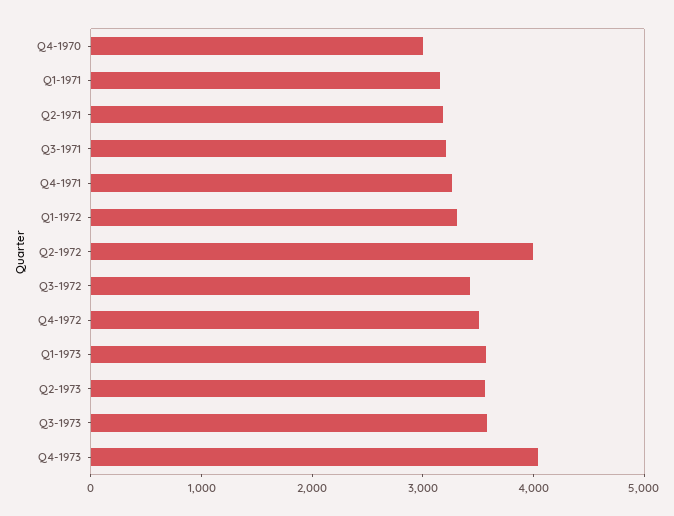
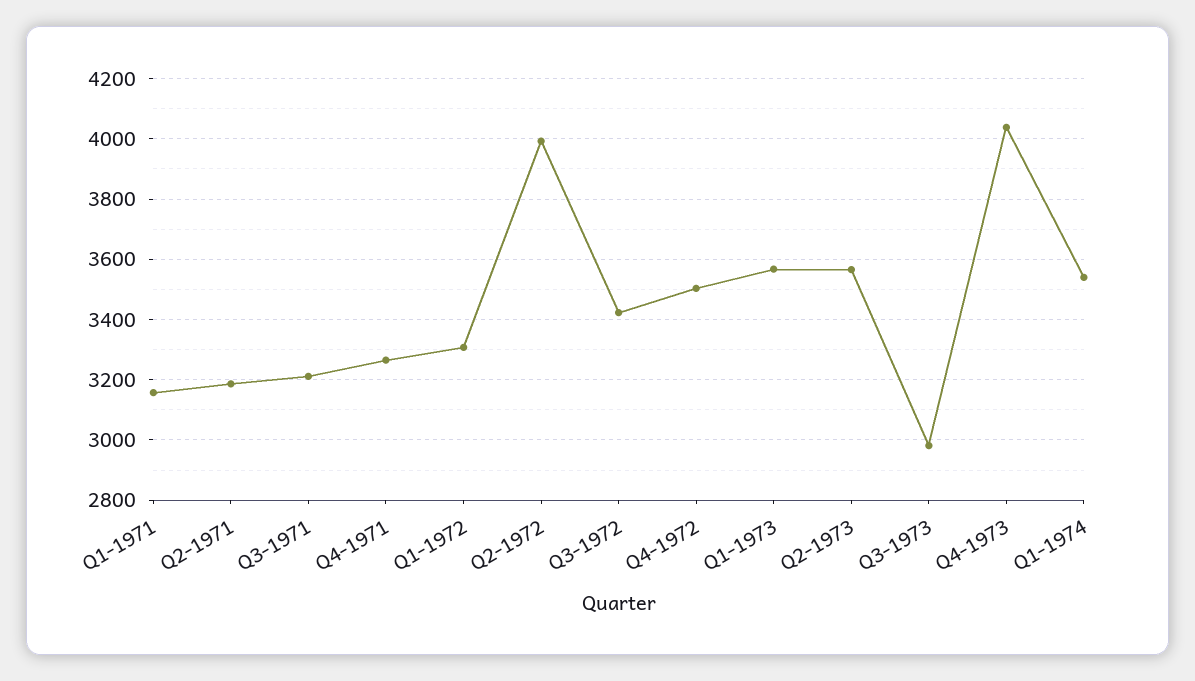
Q4-1970: 3000 -> none
Q3-1973: 3600 -> 2980
Q1-1974: none -> 3540

